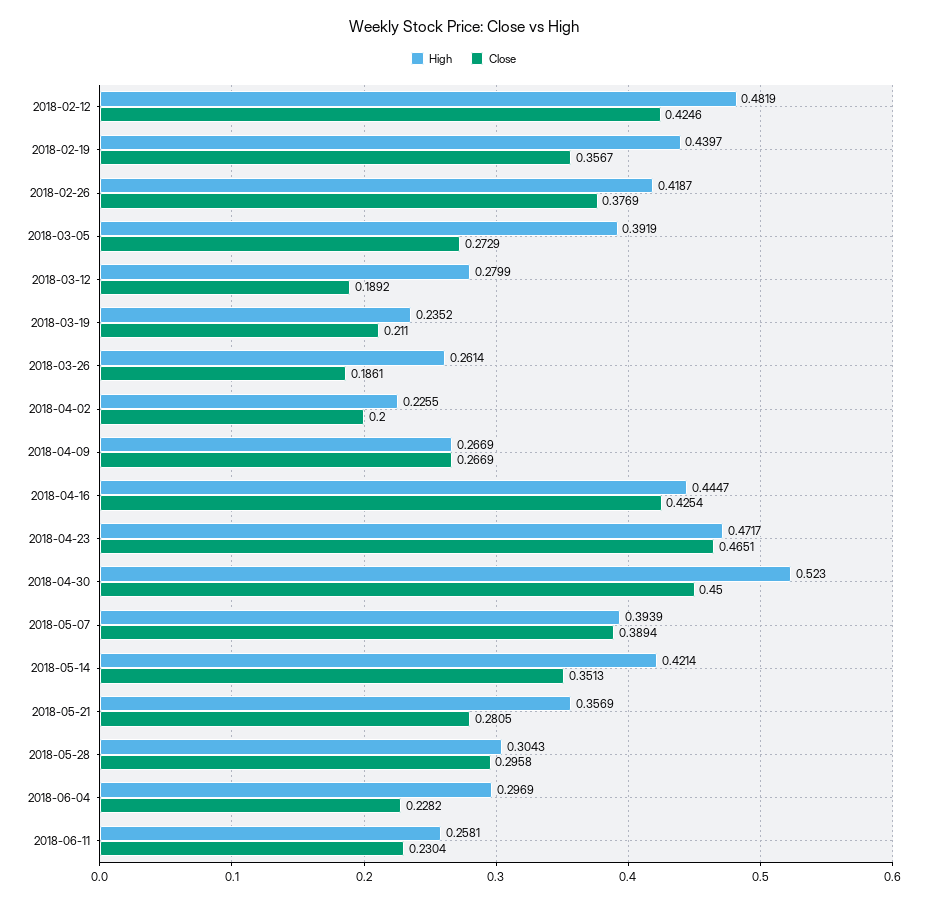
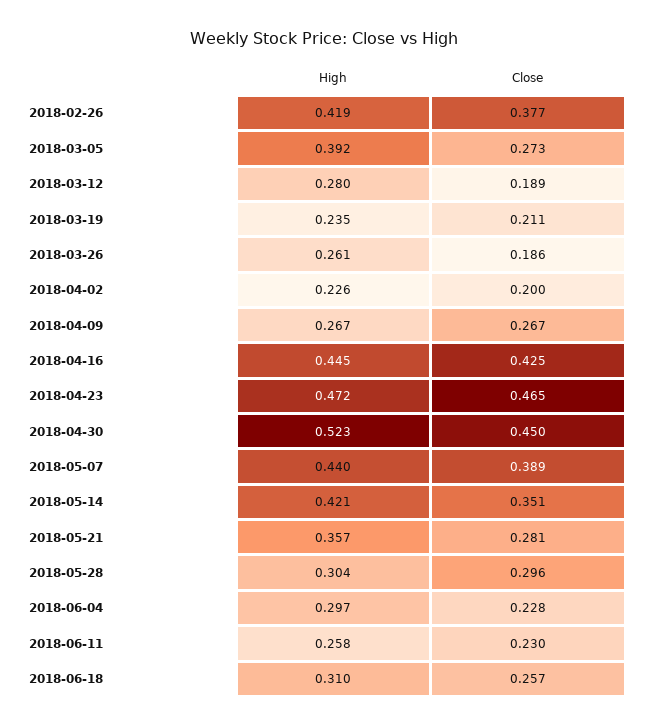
High, 2018-02-12: 0.4819 -> none
Close, 2018-02-12: 0.4246 -> none
High, 2018-02-19: 0.4397 -> none
Close, 2018-02-19: 0.3567 -> none
High, 2018-05-07: 0.3939 -> 0.44
High, 2018-06-18: none -> 0.31
Close, 2018-06-18: none -> 0.257

